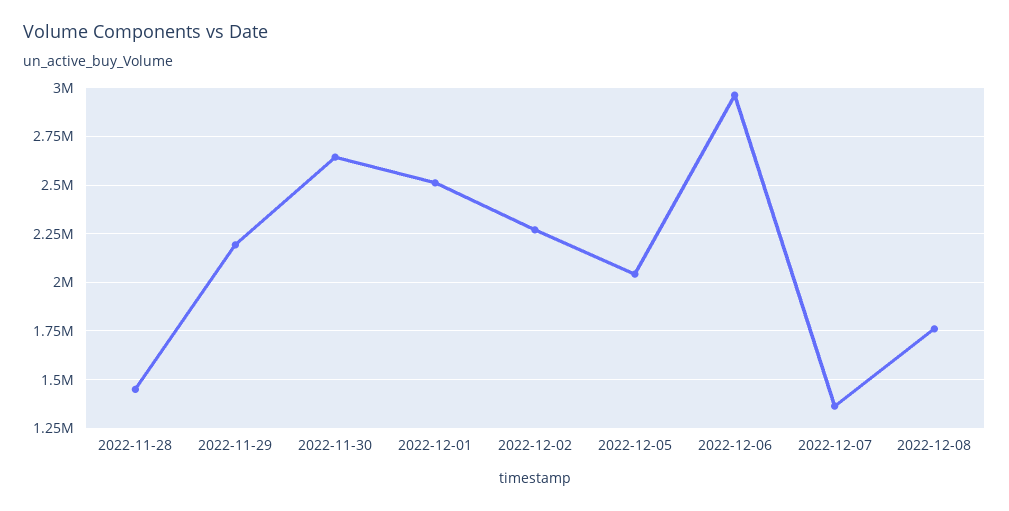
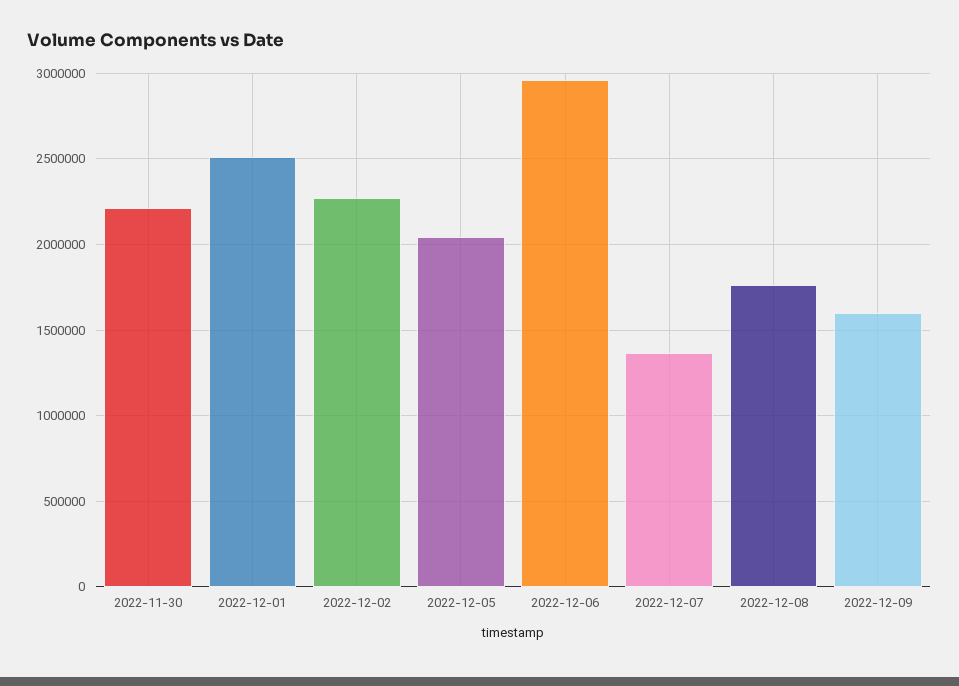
2022-11-28: 1450000 -> none
2022-11-29: 2200000 -> none
2022-11-30: 2650000 -> 2200000
2022-12-09: none -> 1600000

